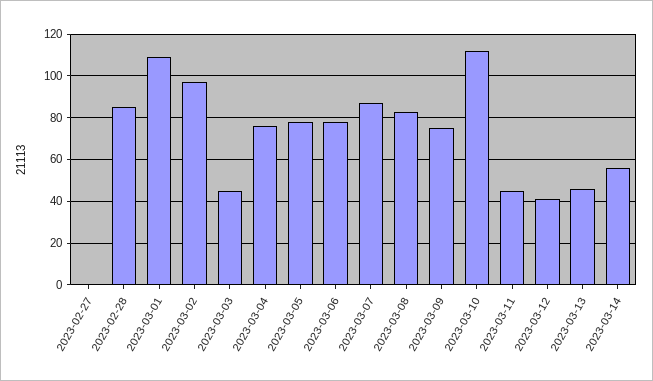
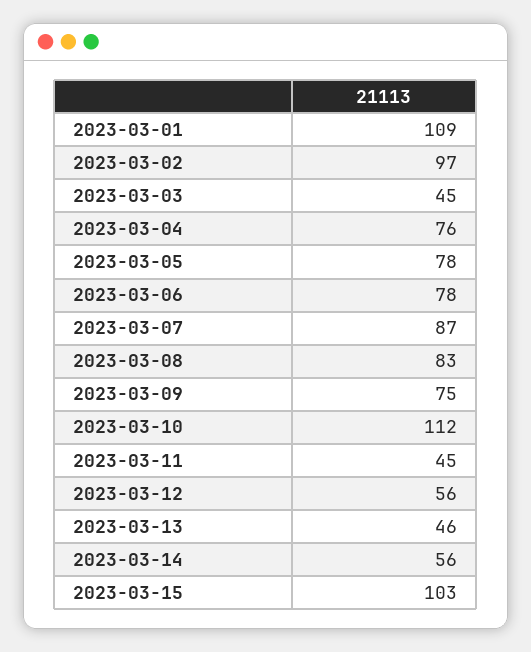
2023-02-27: 0 -> none
2023-02-28: 85 -> none
2023-03-12: 40 -> 56
2023-03-15: none -> 103

